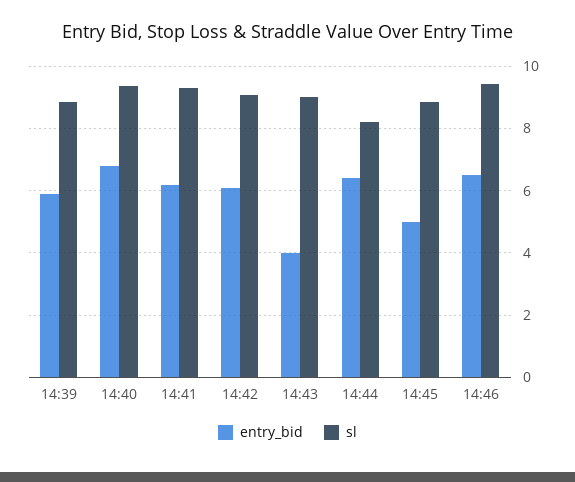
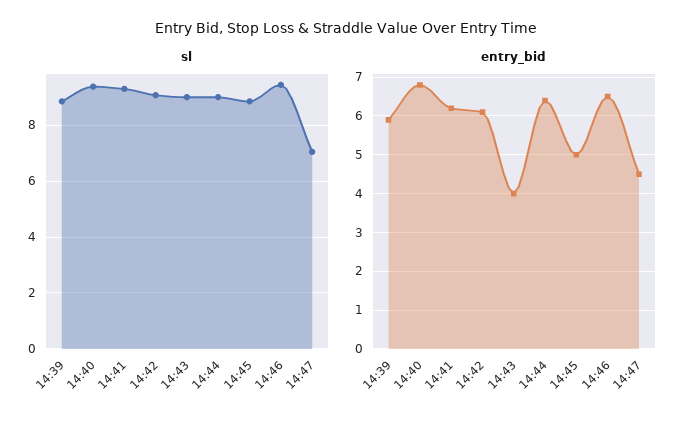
sl, 14:44: 8.2 -> 9
sl, 14:47: none -> 7
entry_bid, 14:47: none -> 4.5

